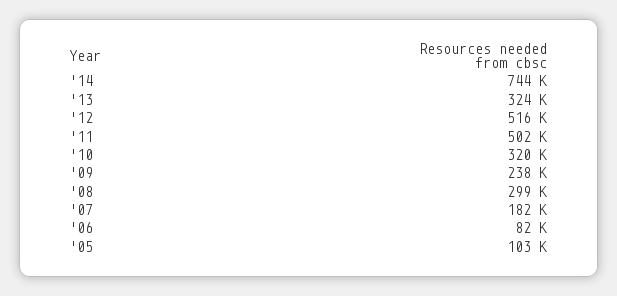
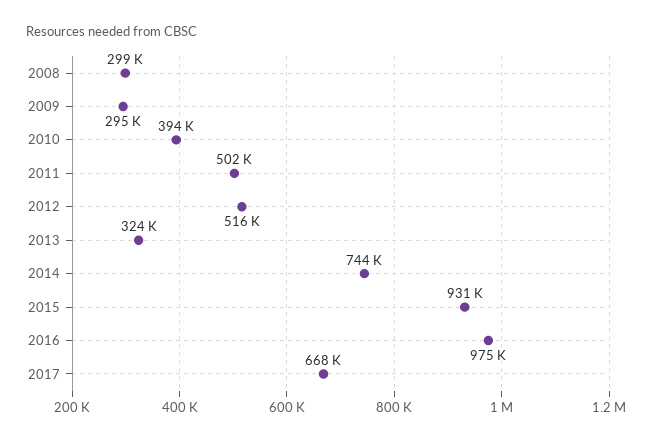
'10: 320000 -> 394000
'09: 238000 -> 295000
'07: 182000 -> none
'06: 82000 -> none
'05: 103000 -> none
2015: none -> 931000
2016: none -> 975000
2017: none -> 668000

